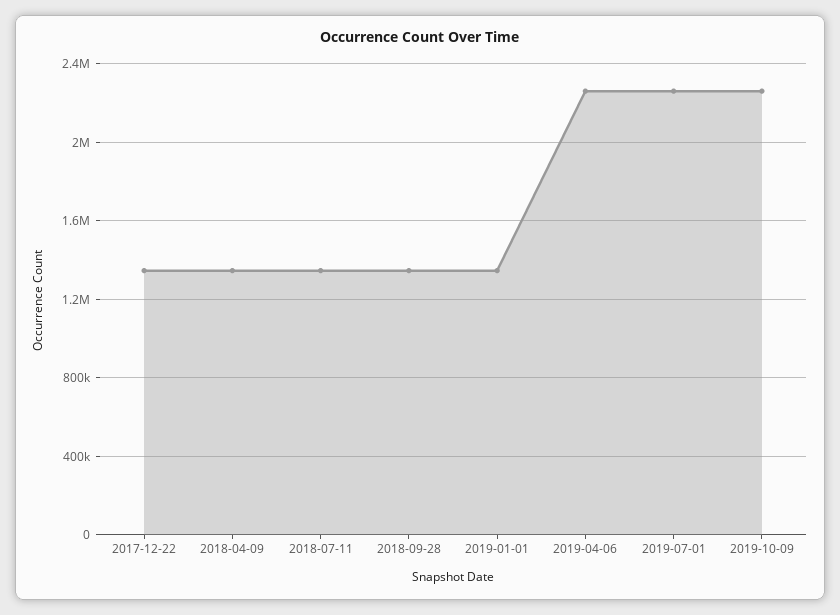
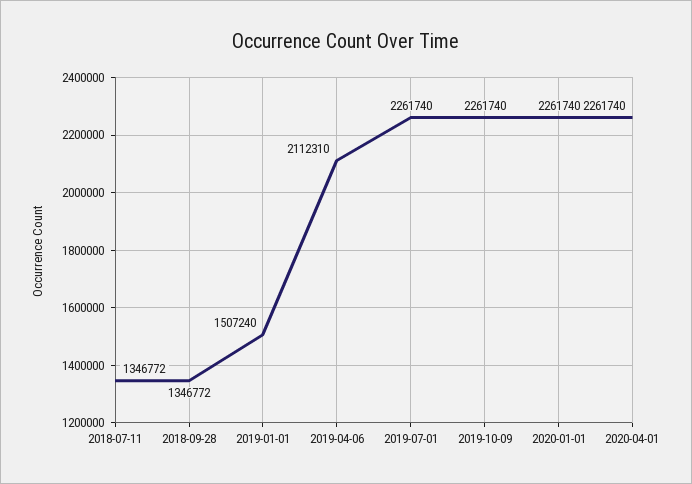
2017-12-22: 1350000 -> none
2018-04-09: 1350000 -> none
2019-01-01: 1350000 -> 1507240
2019-04-06: 2250000 -> 2112310
2020-01-01: none -> 2261740
2020-04-01: none -> 2261740

